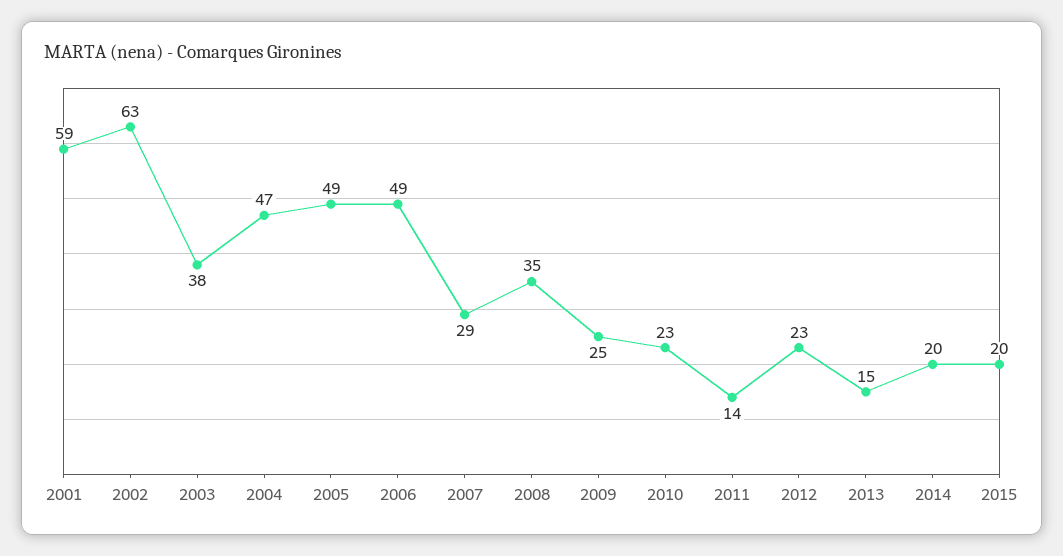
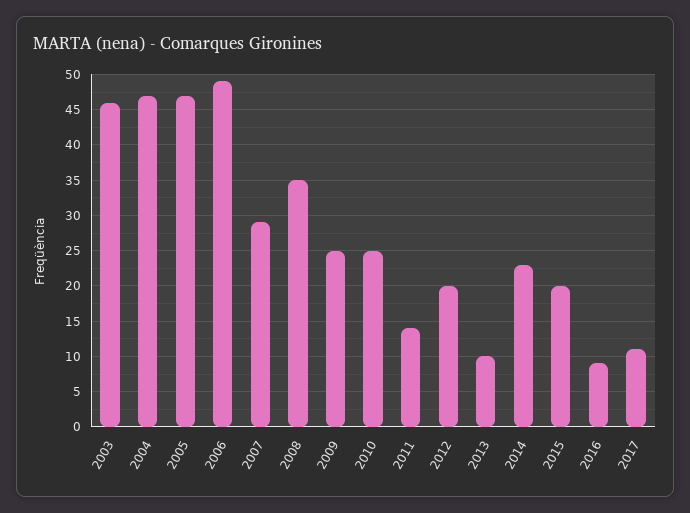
2001: 59 -> none
2002: 63 -> none
2003: 38 -> 46
2005: 49 -> 47
2010: 23 -> 25
2012: 23 -> 20
2013: 15 -> 10
2014: 20 -> 23
2016: none -> 9
2017: none -> 11

